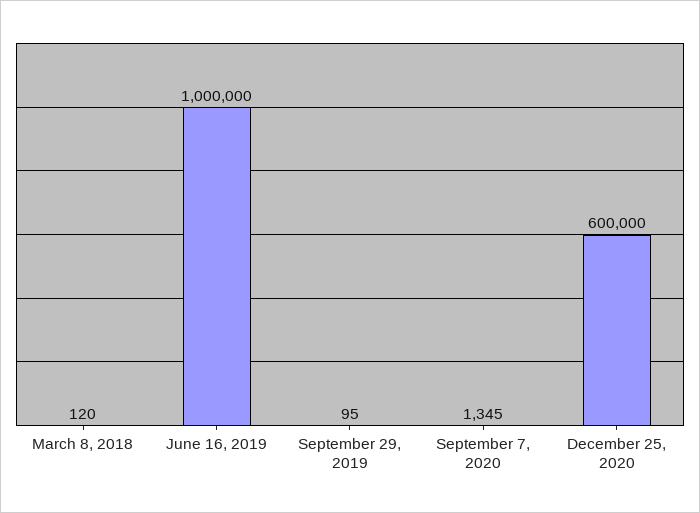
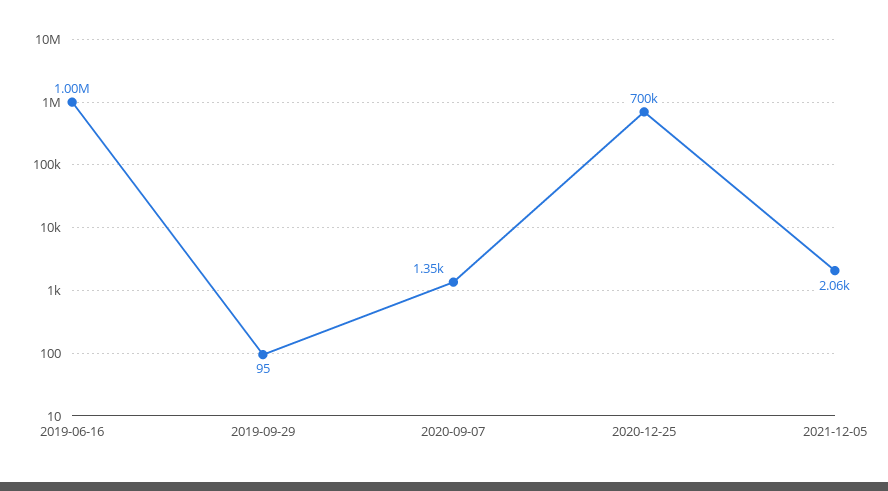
March 8, 2018: 120 -> none
December 25, 2020: 600000 -> 700000
2021-12-05: none -> 2060

